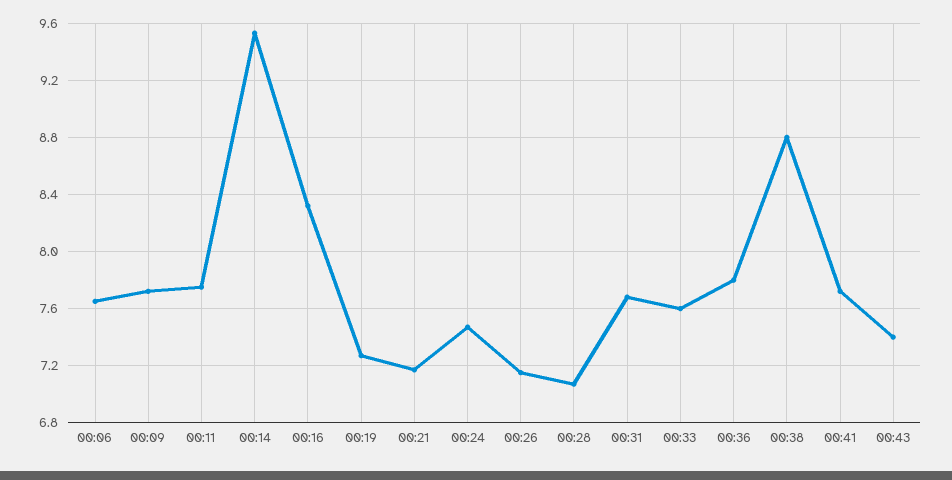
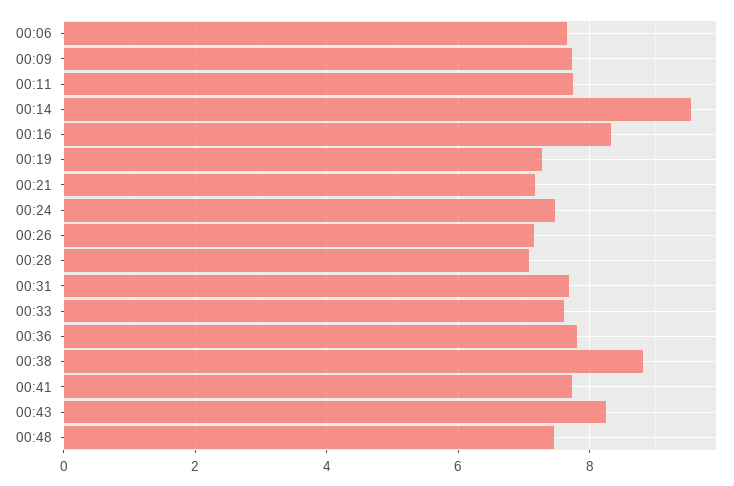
00:43: 7.4 -> 8.2
00:48: none -> 7.4

